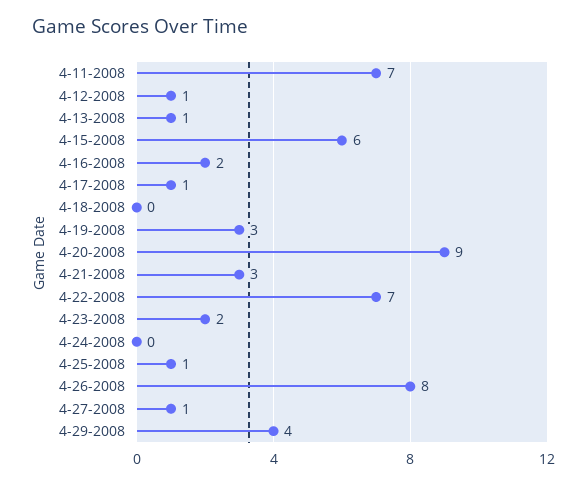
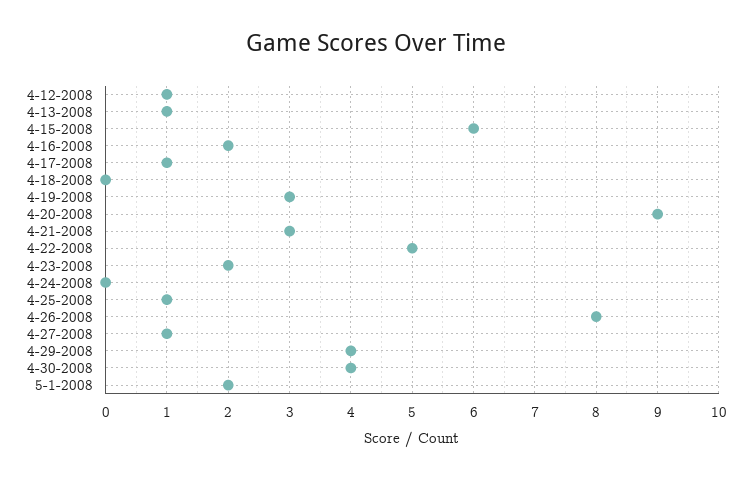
4-11-2008: 7 -> none
4-22-2008: 7 -> 5
4-30-2008: none -> 4
5-1-2008: none -> 2

